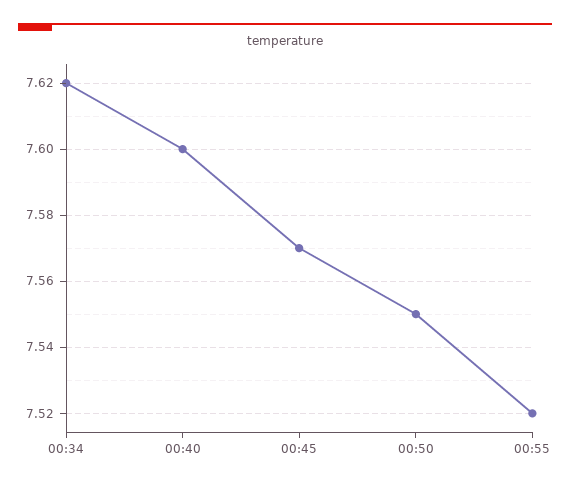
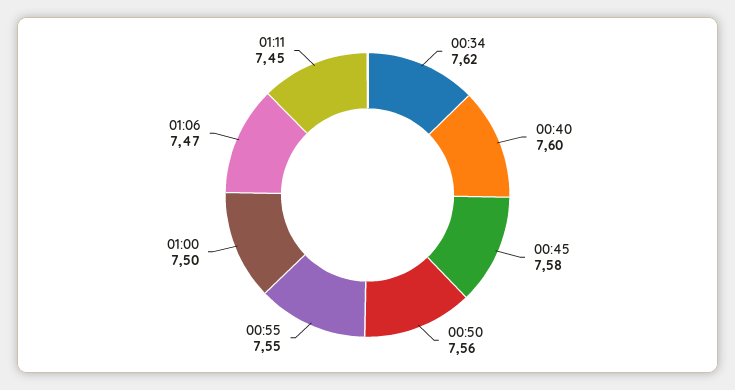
00:45: 7.57 -> 7.58
00:50: 7.55 -> 7.56
00:55: 7.52 -> 7.55
01:00: none -> 7.5
01:06: none -> 7.47
01:11: none -> 7.45

